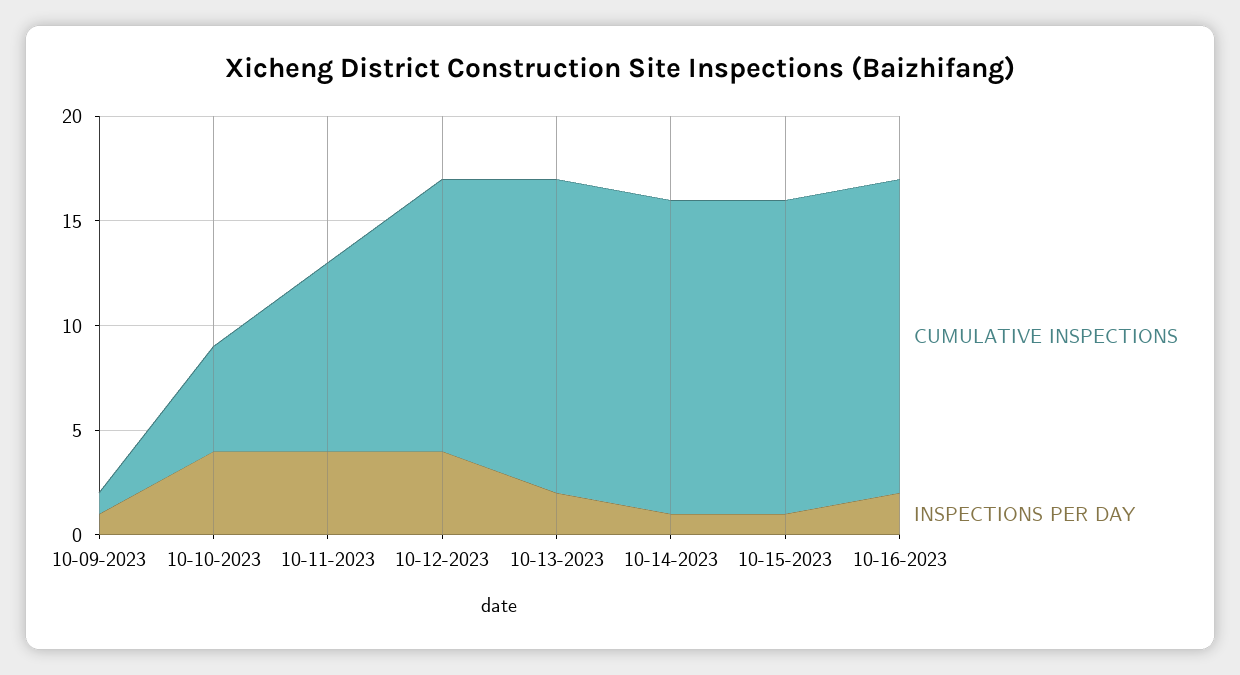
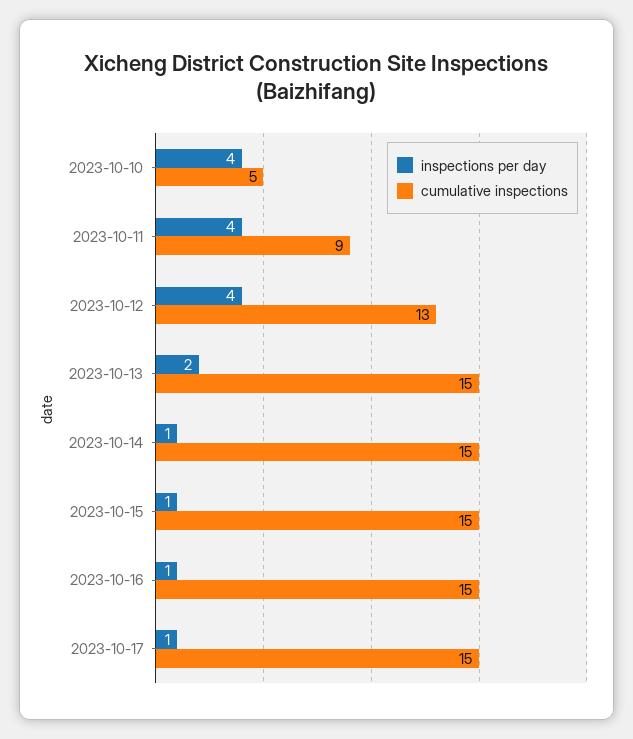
CUMULATIVE INSPECTIONS, 10-09-2023: 1 -> none
INSPECTIONS PER DAY, 10-09-2023: 1 -> none
INSPECTIONS PER DAY, 10-16-2023: 2 -> 1
INSPECTIONS PER DAY, 2023-10-17: none -> 1
CUMULATIVE INSPECTIONS, 2023-10-17: none -> 15

